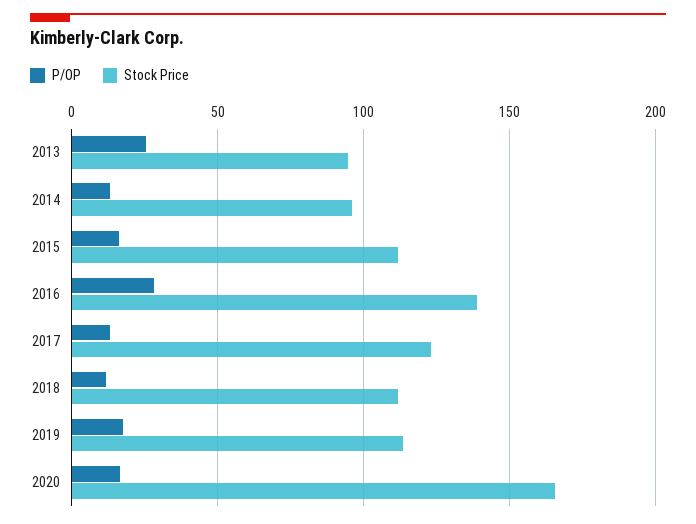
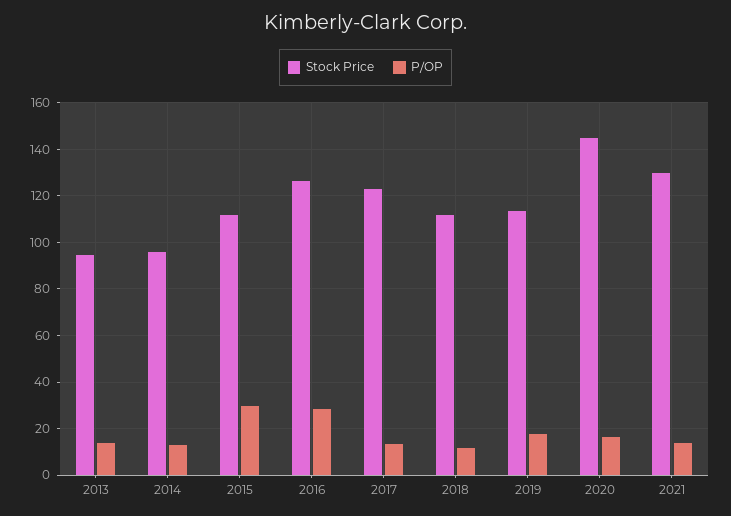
P/OP, 2013: 25 -> 15
P/OP, 2015: 15 -> 30
Stock Price, 2016: 140 -> 125
Stock Price, 2020: 165 -> 145
Stock Price, 2021: none -> 130
P/OP, 2021: none -> 15

